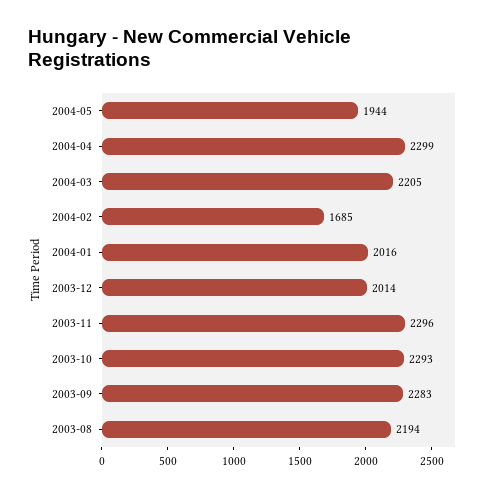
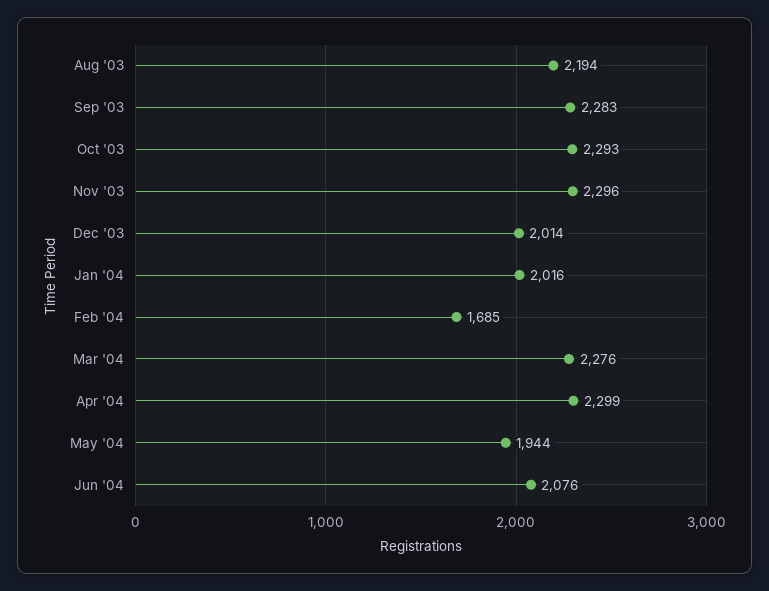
2004-03: 2205 -> 2276
Jun '04: none -> 2076

